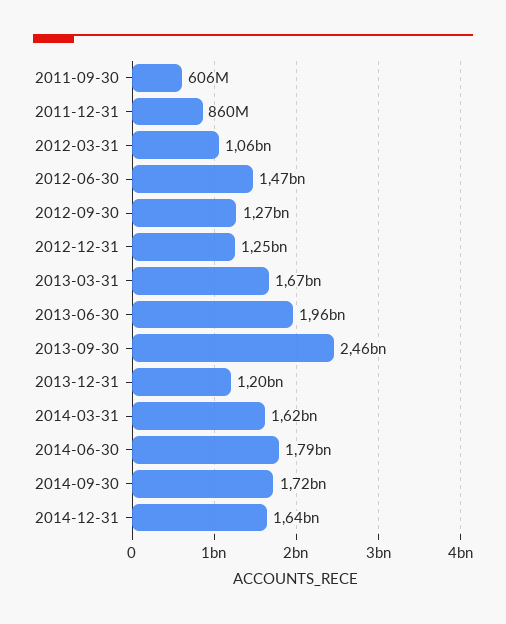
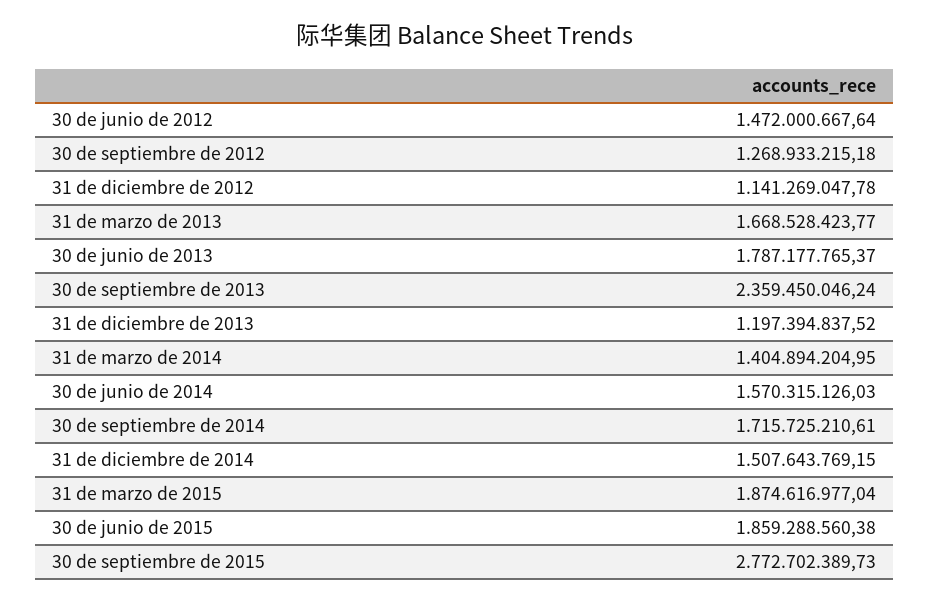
2011-09-30: 606000000 -> none
2011-12-31: 860000000 -> none
2012-03-31: 1060000000 -> none
2012-12-31: 1250000000 -> 1141269047.78
2013-06-30: 1960000000 -> 1787177765.37
2013-09-30: 2460000000 -> 2359450046.24
2014-03-31: 1620000000 -> 1404894204.95
2014-06-30: 1790000000 -> 1570315126.03
2014-12-31: 1640000000 -> 1507643769.15
31 de marzo de 2015: none -> 1874616977.04
30 de junio de 2015: none -> 1859288560.38
30 de septiembre de 2015: none -> 2772702389.73

